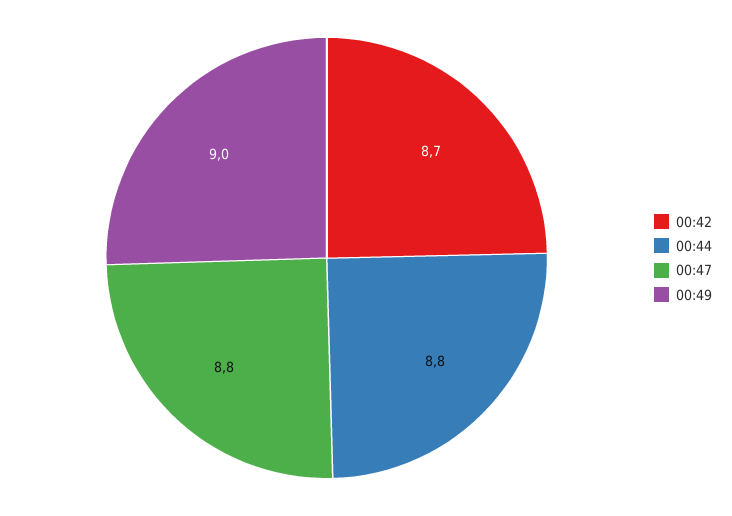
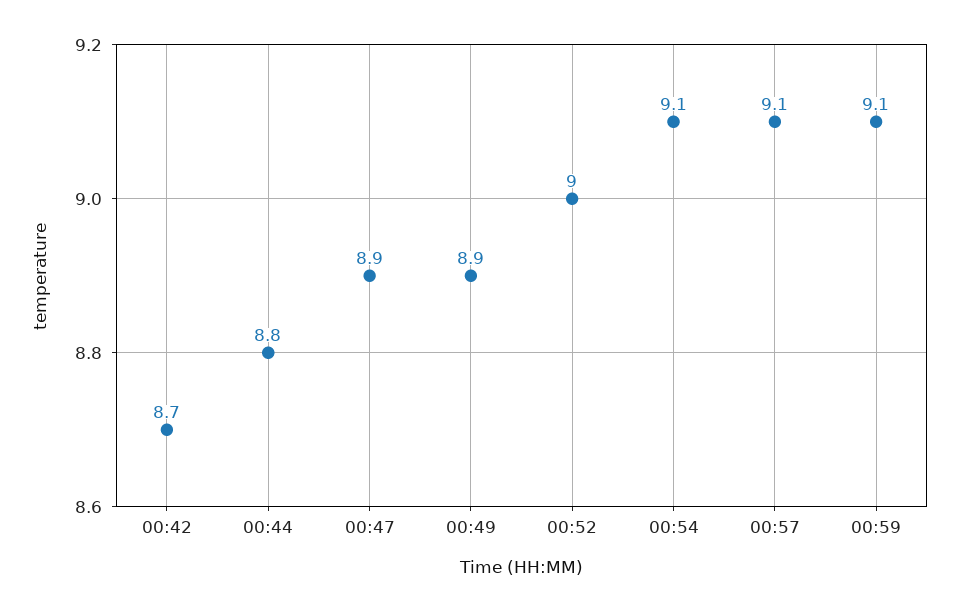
00:47: 8.8 -> 8.9
00:49: 9 -> 8.9
00:52: none -> 9
00:54: none -> 9.1
00:57: none -> 9.1
00:59: none -> 9.1

